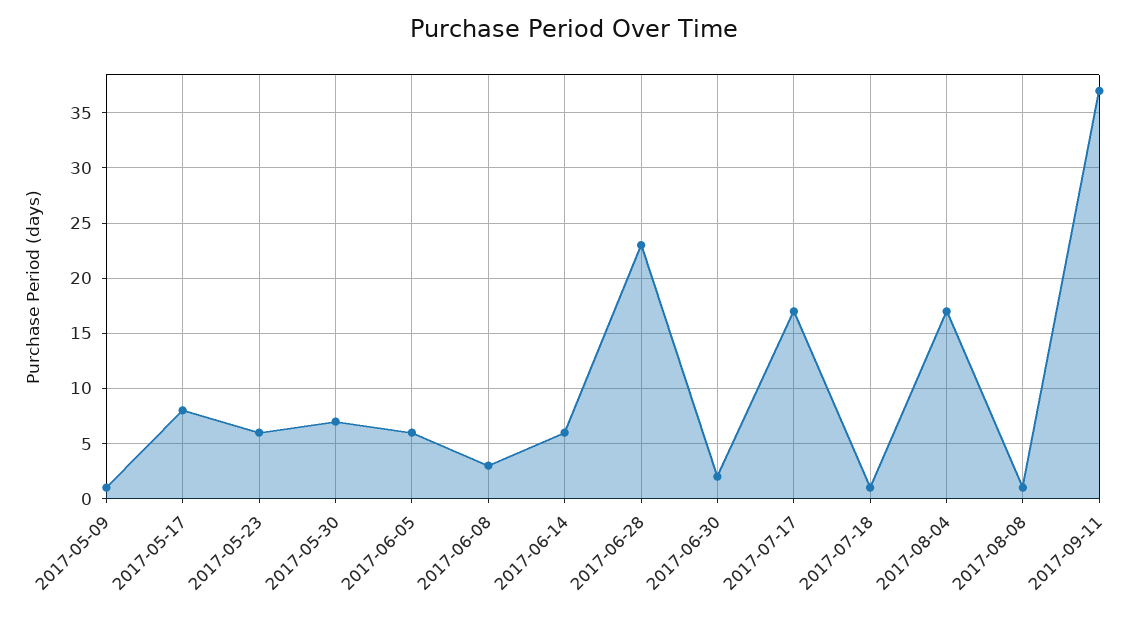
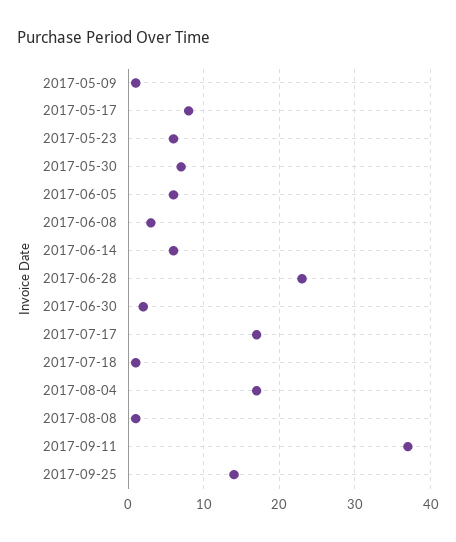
2017-09-25: none -> 14

